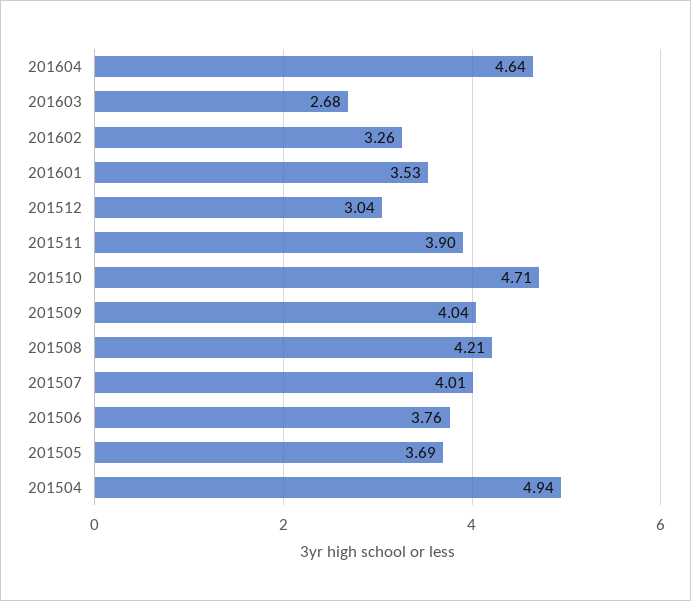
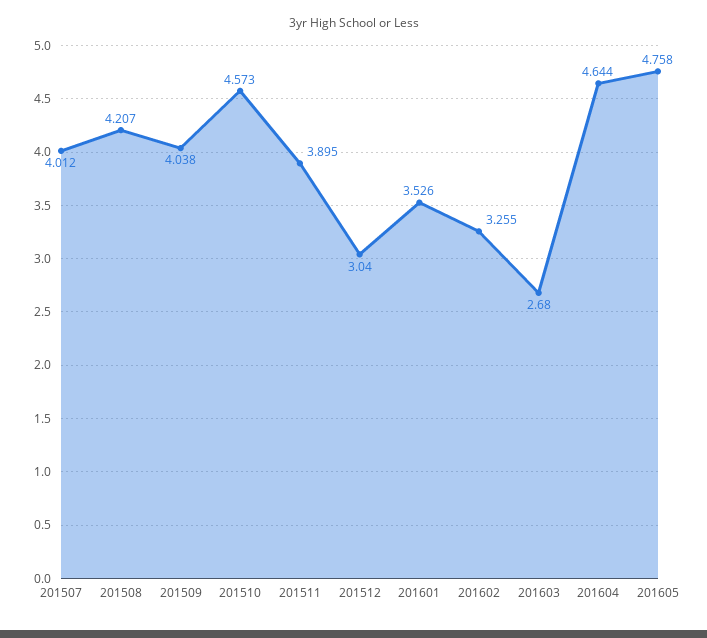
201510: 4.71 -> 4.573
201506: 3.76 -> none
201505: 3.69 -> none
201504: 4.94 -> none
201605: none -> 4.758

